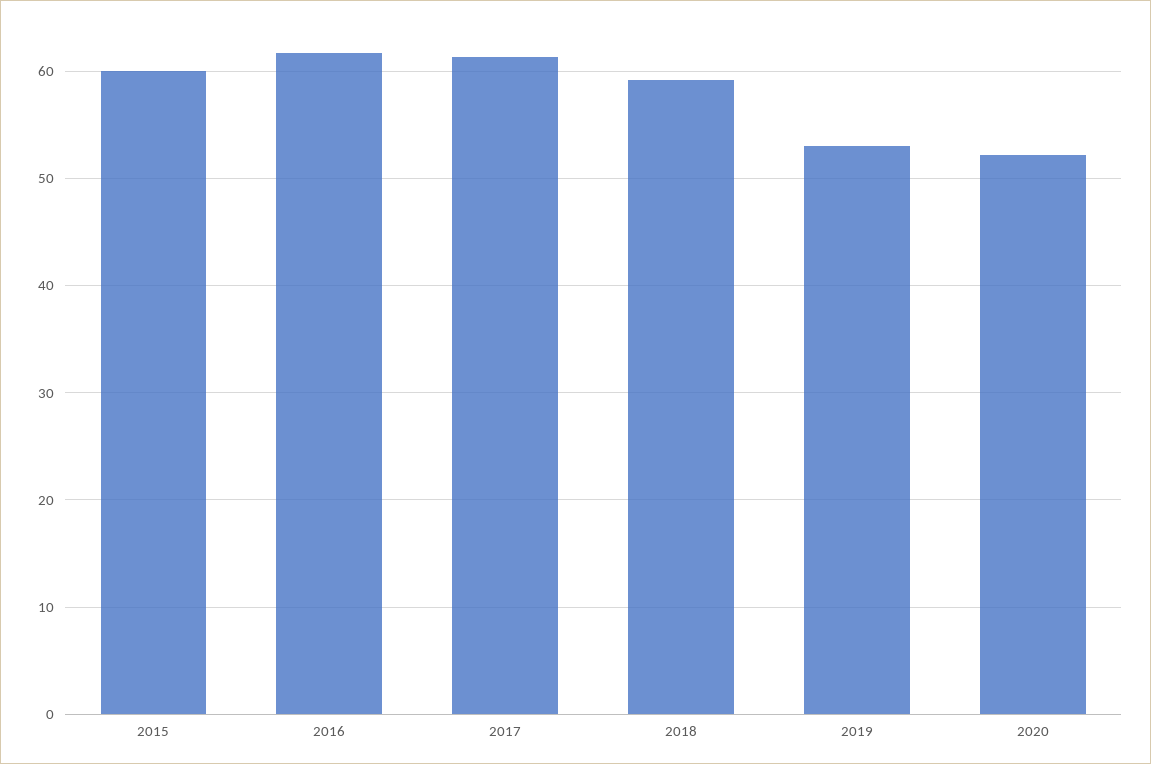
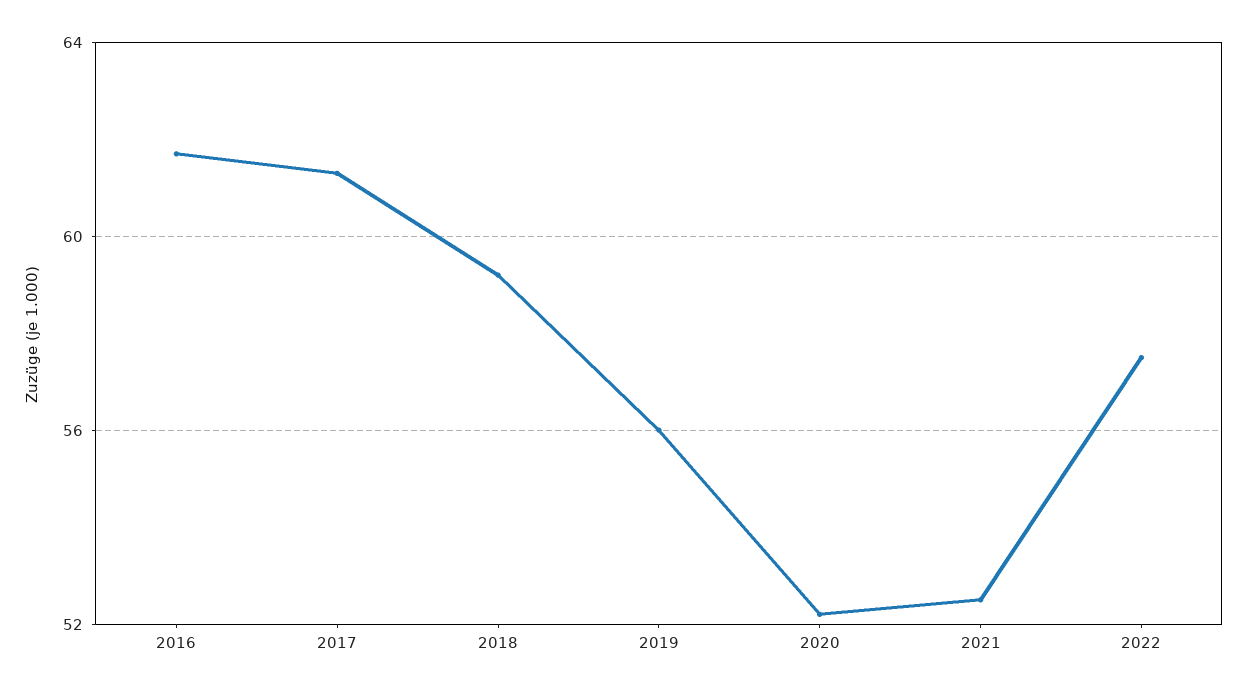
2015: 60 -> none
2019: 53 -> 56
2021: none -> 52.5
2022: none -> 57.5

